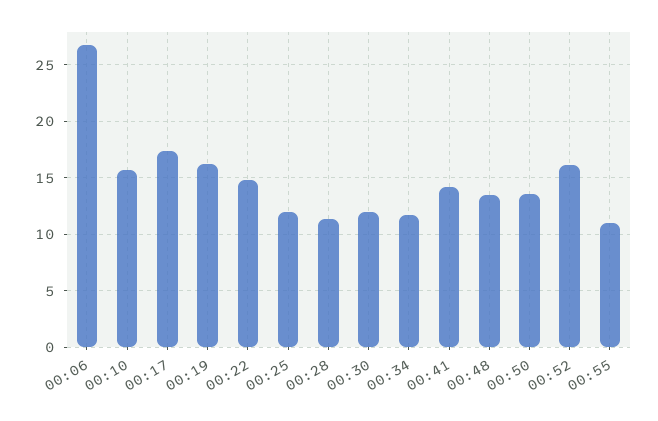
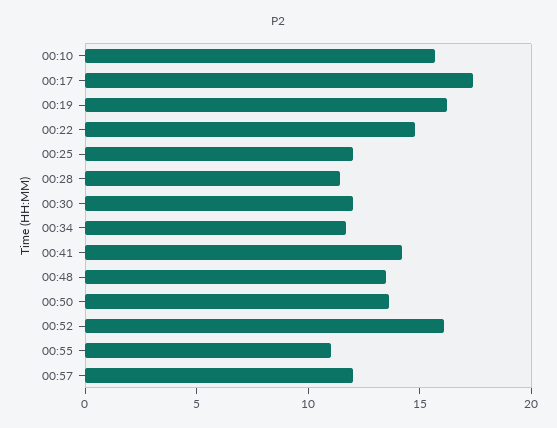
00:06: 27 -> none
00:57: none -> 12

